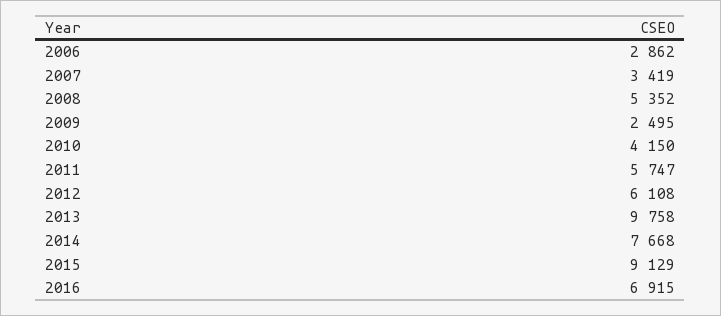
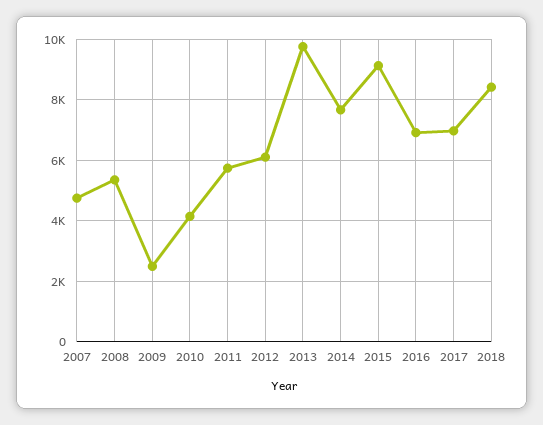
2006: 2862 -> none
2007: 3419 -> 4800
2017: none -> 7000
2018: none -> 8400

